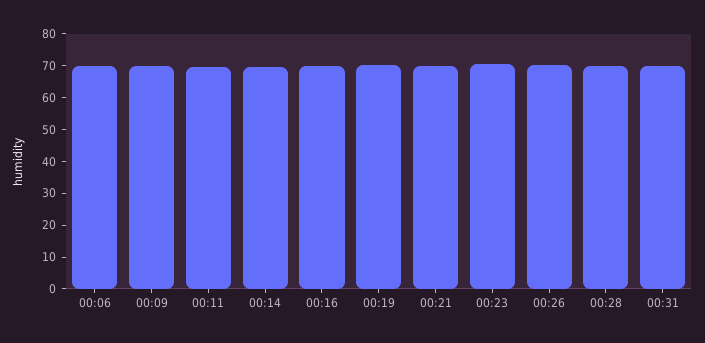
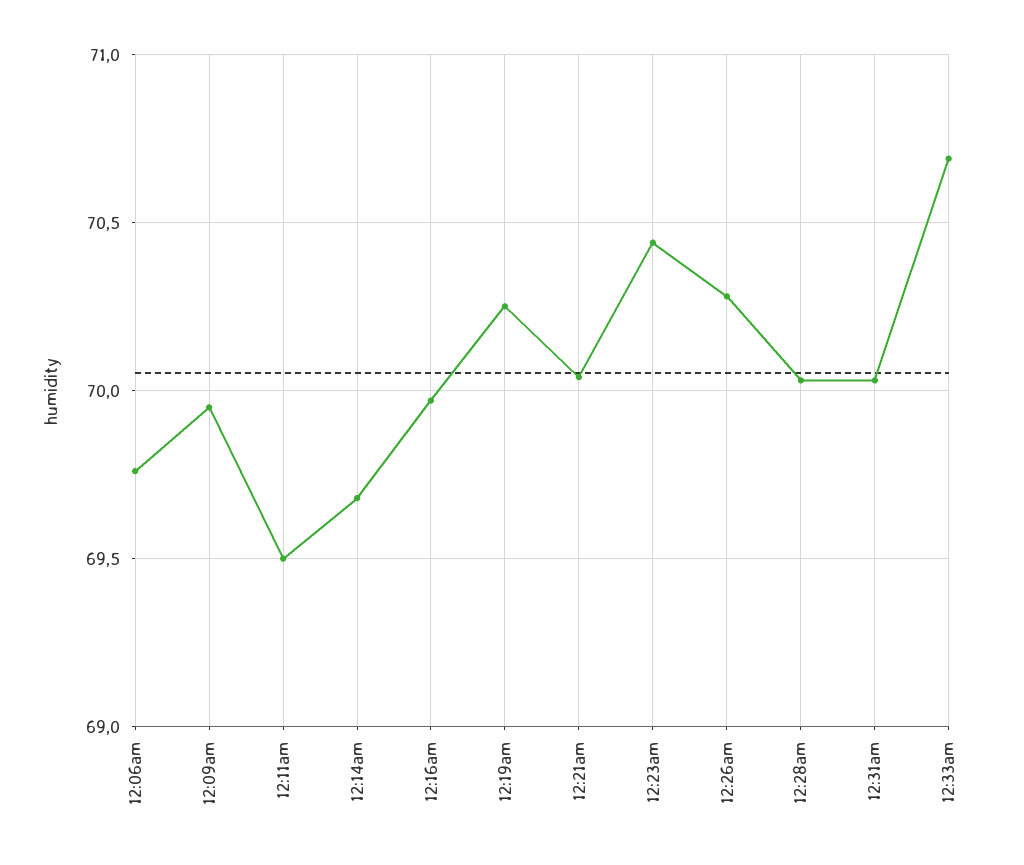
12:33am: none -> 70.7

